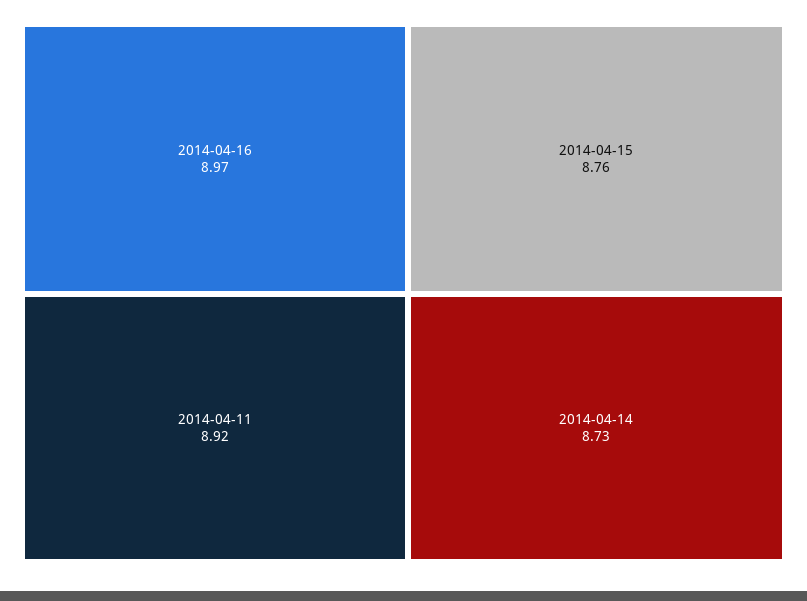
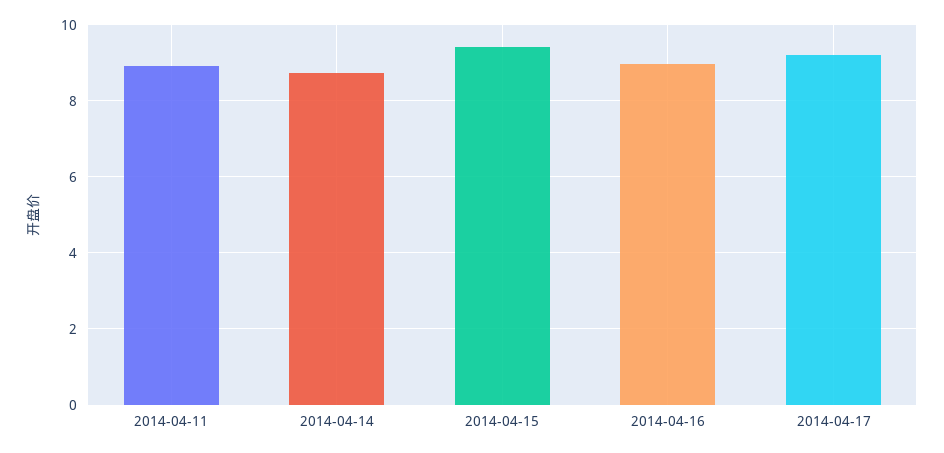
2014-04-15: 8.76 -> 9.4
2014-04-17: none -> 9.2

